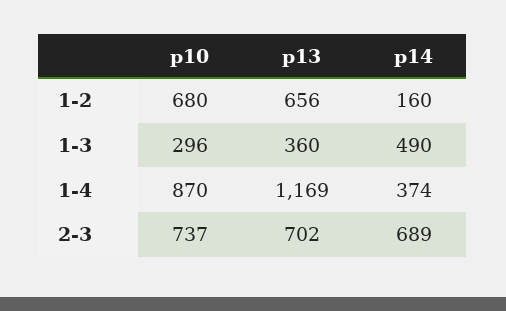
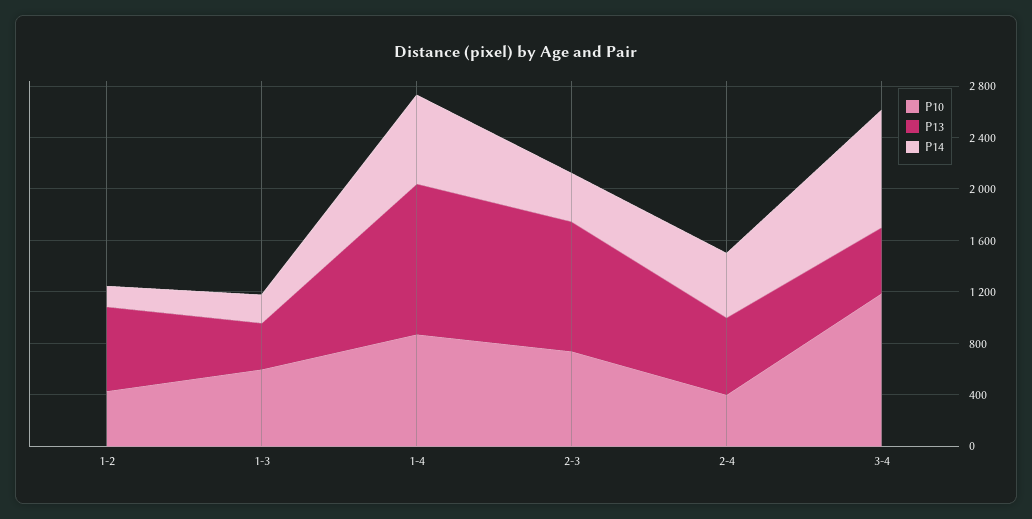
p10, 1-2: 680 -> 400
p10, 1-3: 296 -> 600
p14, 1-3: 490 -> 200
p14, 1-4: 374 -> 700
p13, 2-3: 702 -> 1000
p14, 2-3: 689 -> 400
p10, 2-4: none -> 400
p13, 2-4: none -> 600
p14, 2-4: none -> 500
p10, 3-4: none -> 1200
p13, 3-4: none -> 500
p14, 3-4: none -> 900

